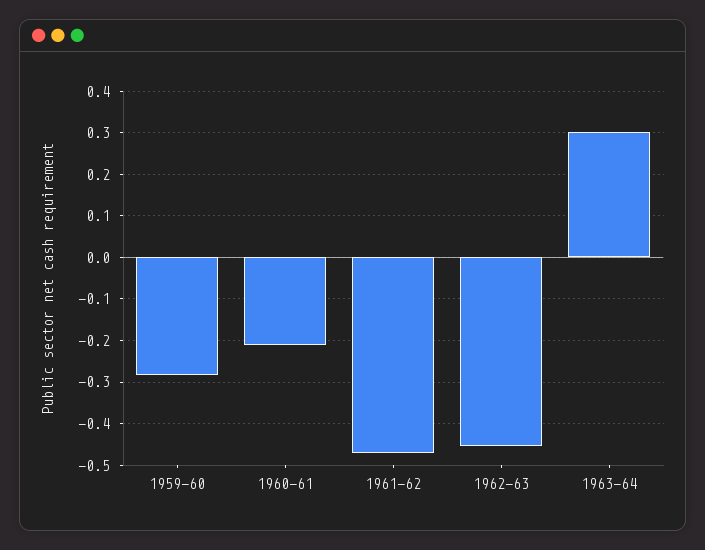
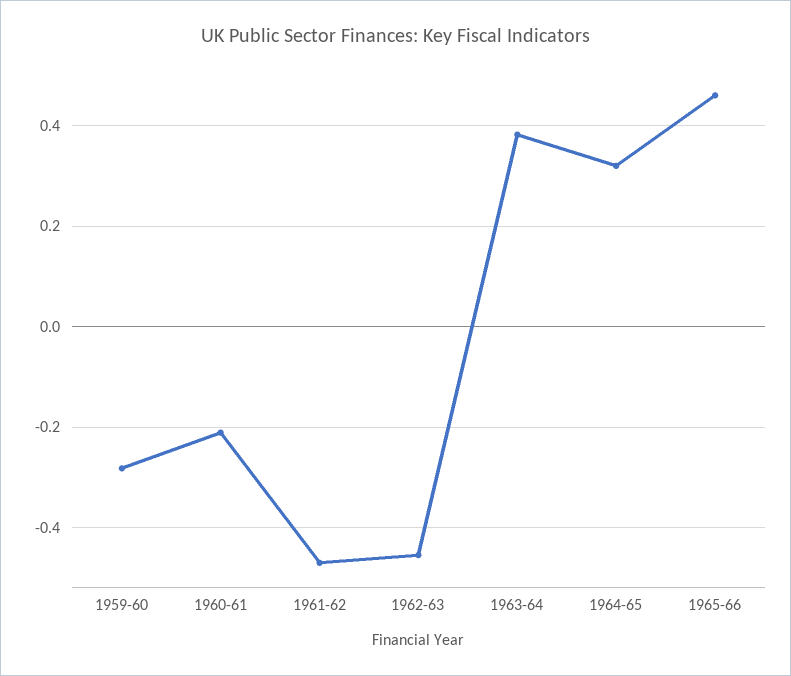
1963-64: 0.3 -> 0.38
1964-65: none -> 0.32
1965-66: none -> 0.46

